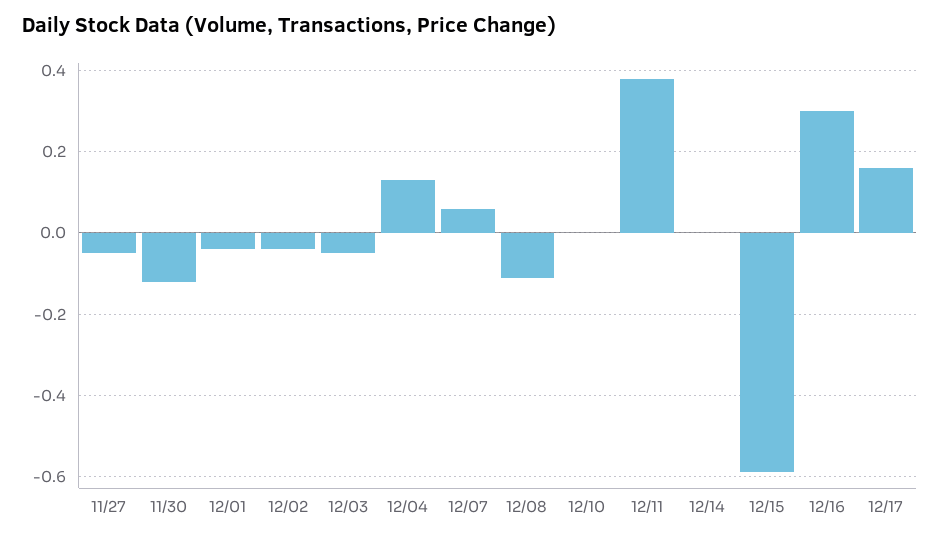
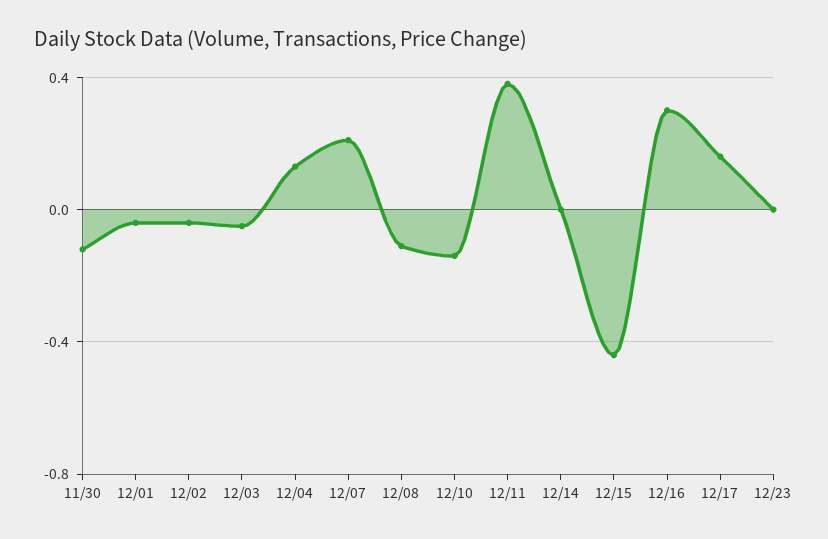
11/27: -0.05 -> none
12/07: 0.05 -> 0.2
12/10: 0 -> -0.15
12/15: -0.6 -> -0.45
12/23: none -> 0

